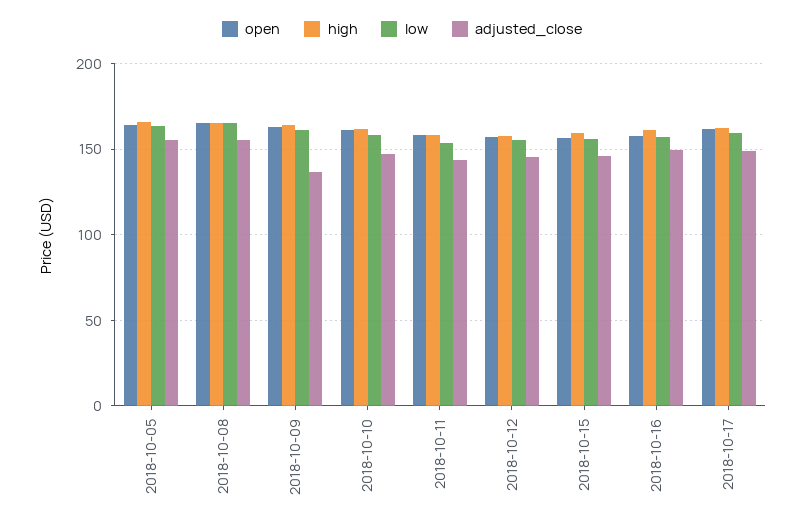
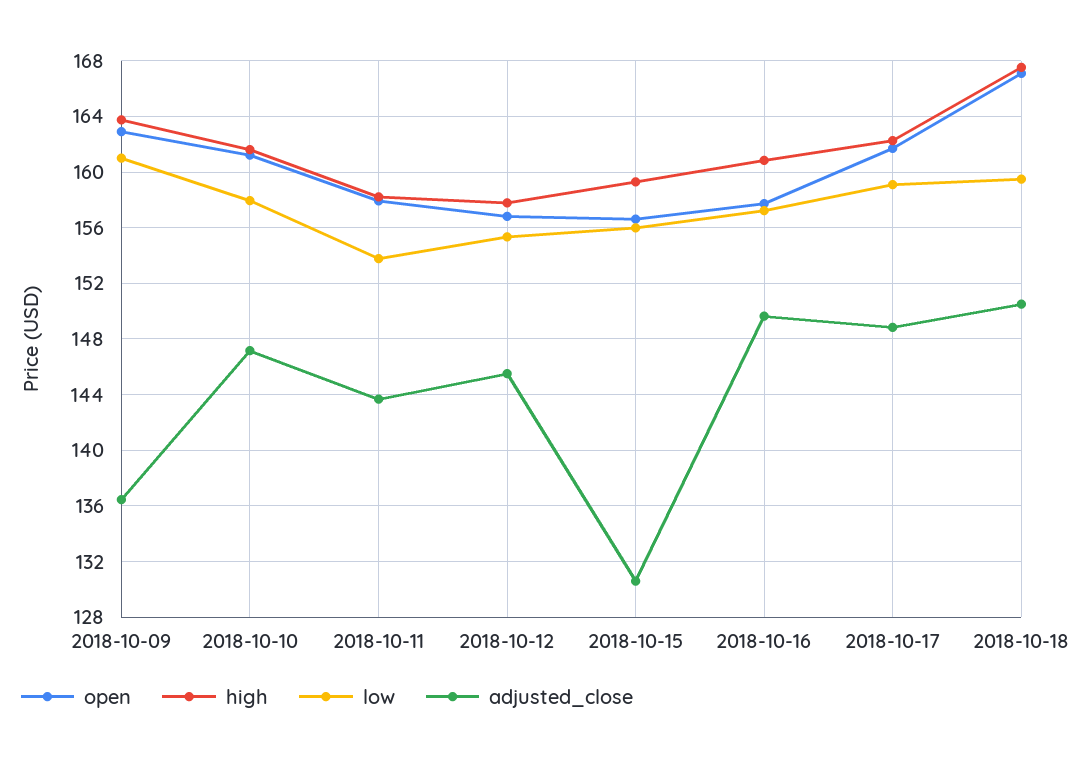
open, 2018-10-05: 165 -> none
high, 2018-10-05: 165 -> none
low, 2018-10-05: 165 -> none
adjusted_close, 2018-10-05: 155 -> none
open, 2018-10-08: 165 -> none
high, 2018-10-08: 165 -> none
low, 2018-10-08: 165 -> none
adjusted_close, 2018-10-08: 155 -> none
adjusted_close, 2018-10-15: 145 -> 130.5
open, 2018-10-18: none -> 167
high, 2018-10-18: none -> 167.5
low, 2018-10-18: none -> 159.5
adjusted_close, 2018-10-18: none -> 150.5

